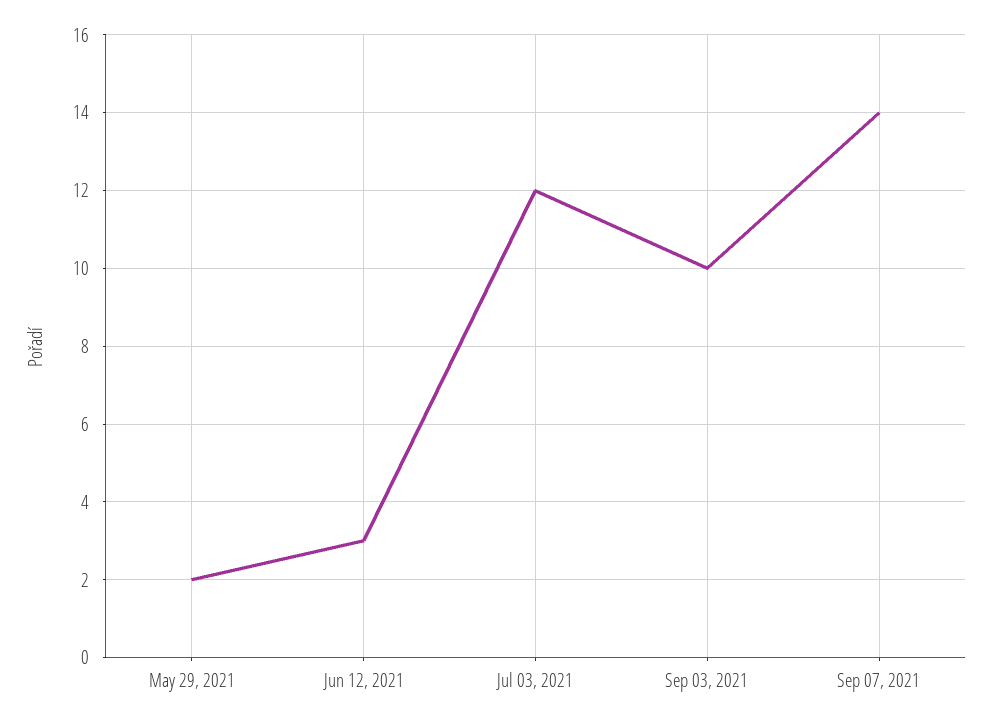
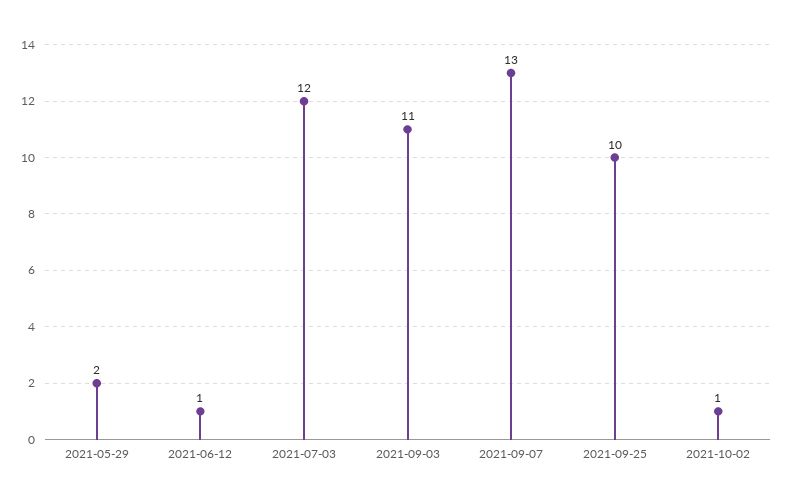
Jun 12, 2021: 3 -> 1
Sep 03, 2021: 10 -> 11
Sep 07, 2021: 14 -> 13
2021-09-25: none -> 10
2021-10-02: none -> 1

